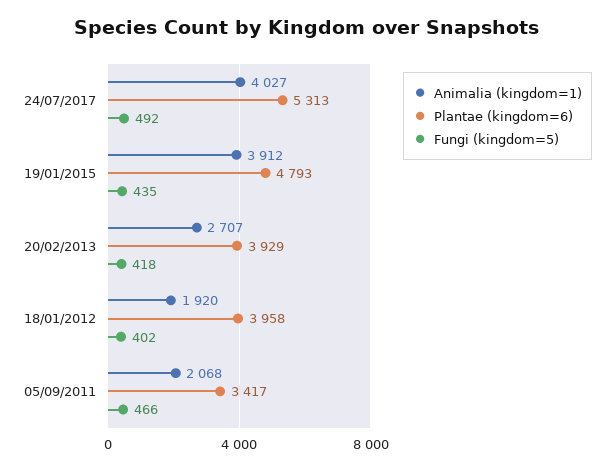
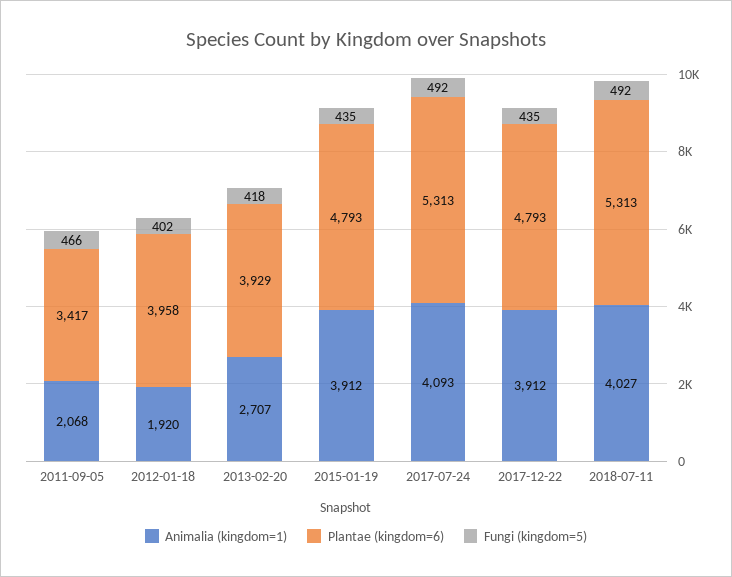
Animalia (kingdom=1), 24/07/2017: 4027 -> 4093
Animalia (kingdom=1), 2017-12-22: none -> 3912
Plantae (kingdom=6), 2017-12-22: none -> 4793
Fungi (kingdom=5), 2017-12-22: none -> 435
Animalia (kingdom=1), 2018-07-11: none -> 4027
Plantae (kingdom=6), 2018-07-11: none -> 5313
Fungi (kingdom=5), 2018-07-11: none -> 492

